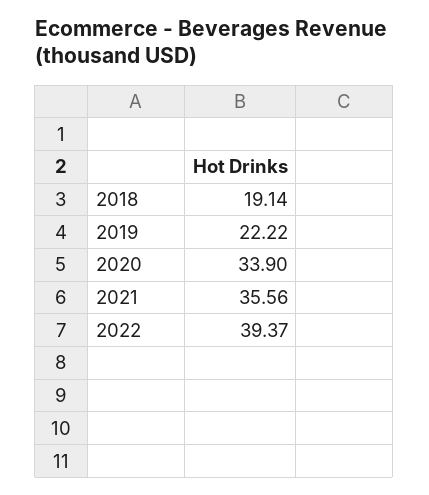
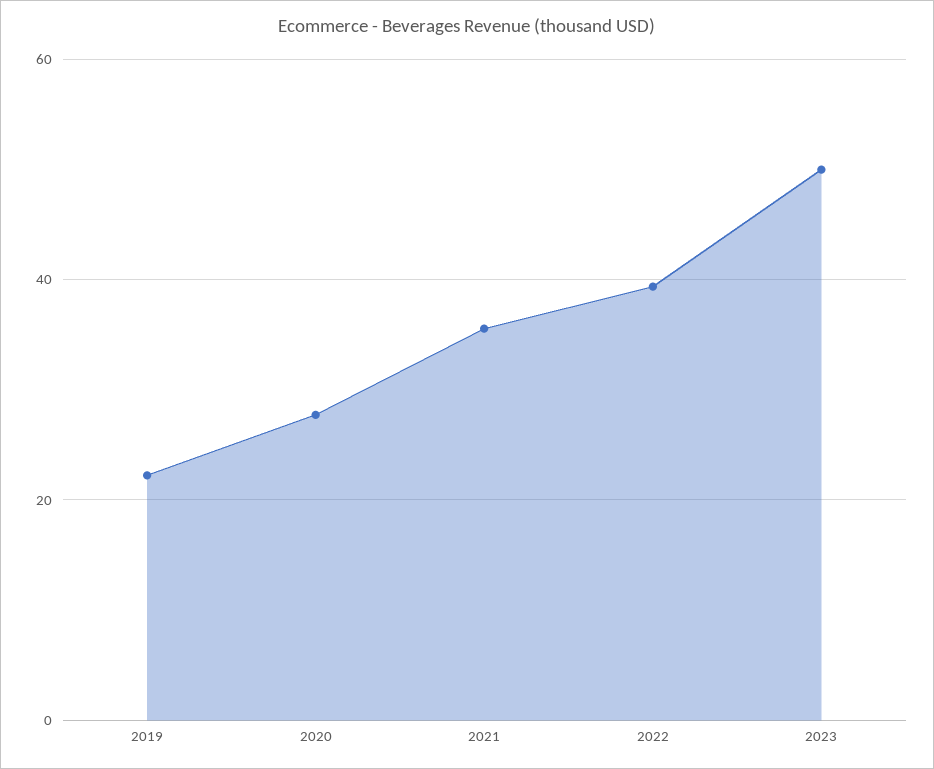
2018: 19.14 -> none
2020: 33.9 -> 28
2023: none -> 50

